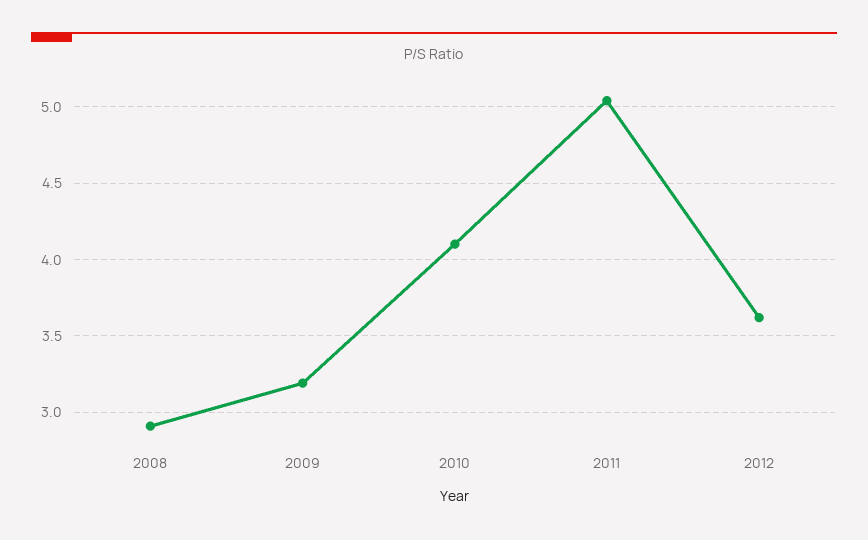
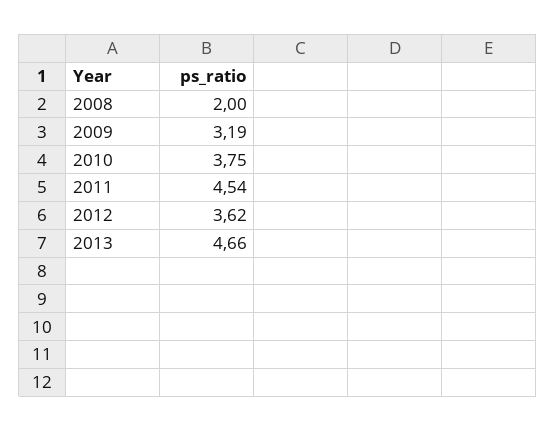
2008: 2.9 -> 2
2010: 4.1 -> 3.75
2011: 5.05 -> 4.54
2013: none -> 4.66

